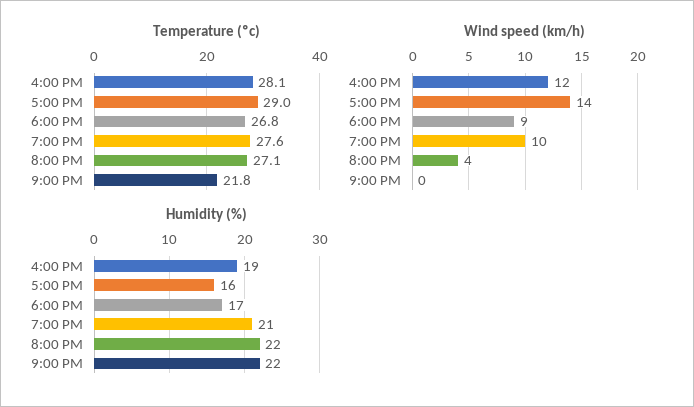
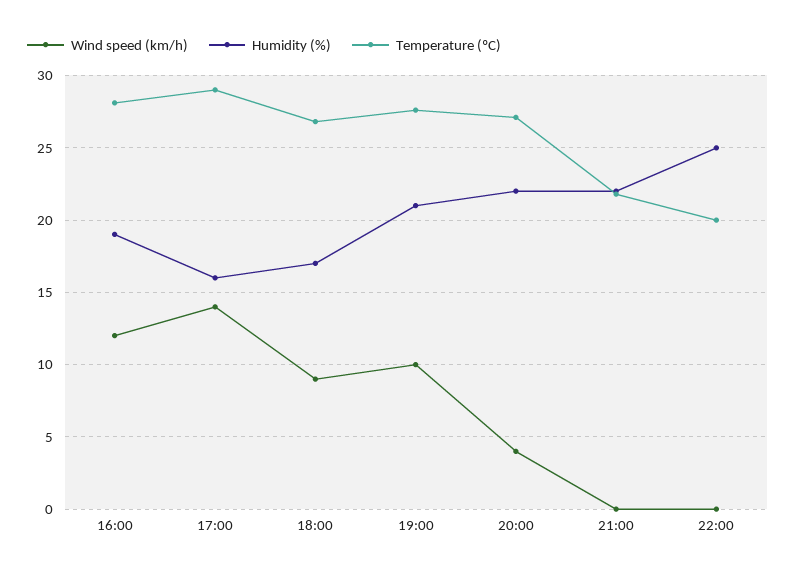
Wind speed (km/h), 22:00: none -> 0
Humidity (%), 22:00: none -> 25
Temperature (ºc), 22:00: none -> 20

